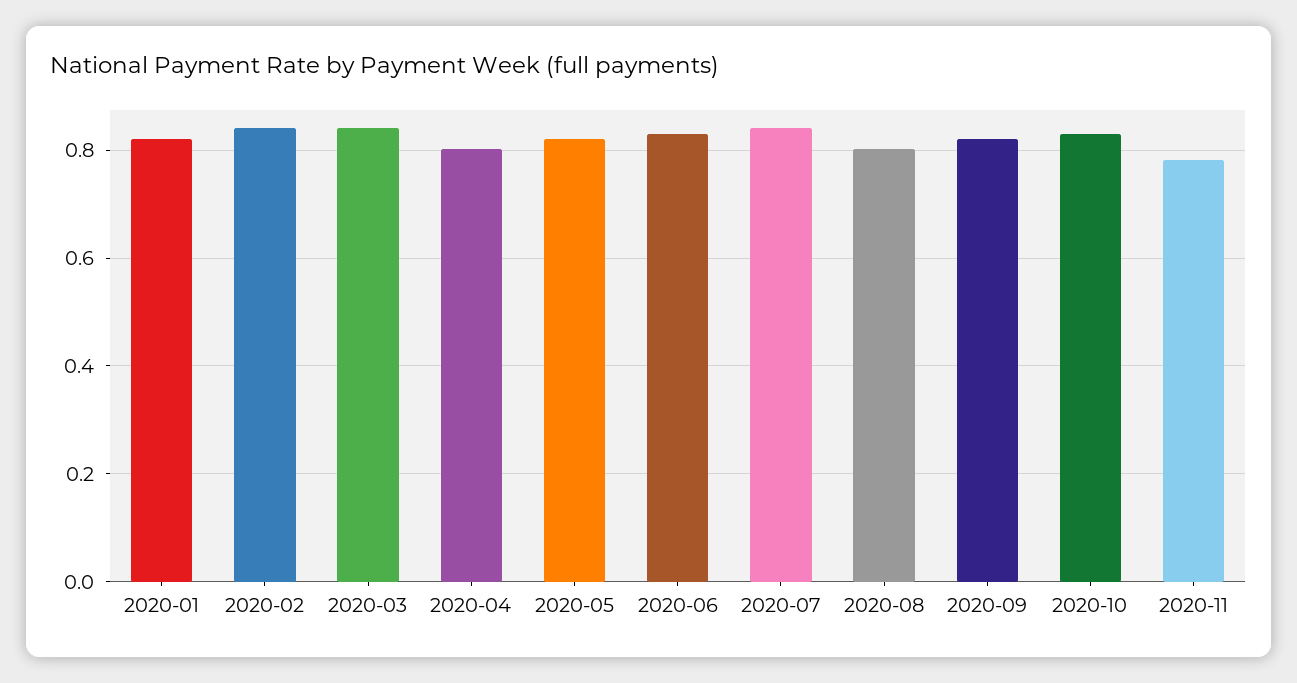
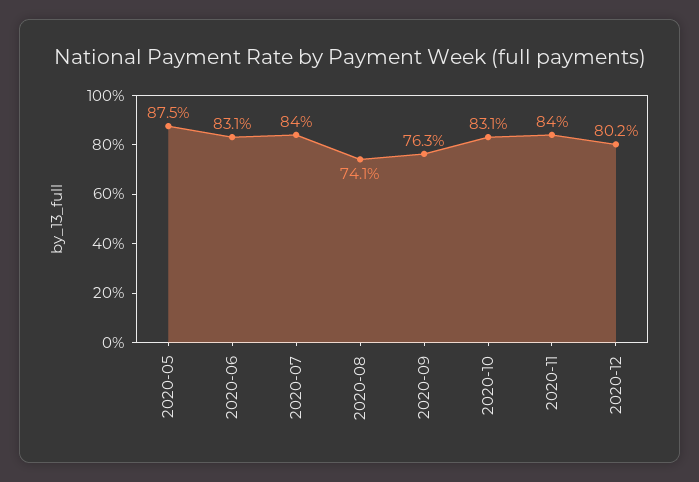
2020-01: 0.82 -> none
2020-02: 0.84 -> none
2020-03: 0.84 -> none
2020-04: 0.8 -> none
2020-05: 0.82 -> 0.875
2020-08: 0.8 -> 0.741
2020-09: 0.82 -> 0.763
2020-11: 0.78 -> 0.84
2020-12: none -> 0.802

